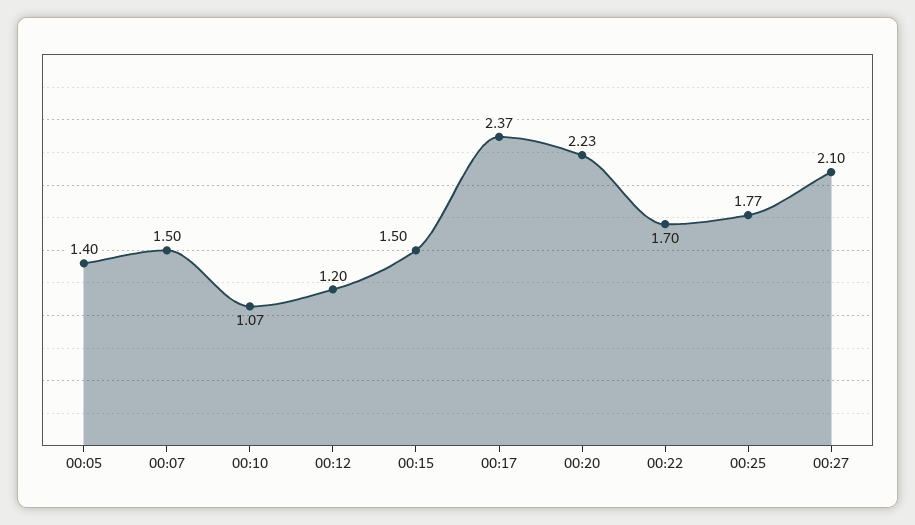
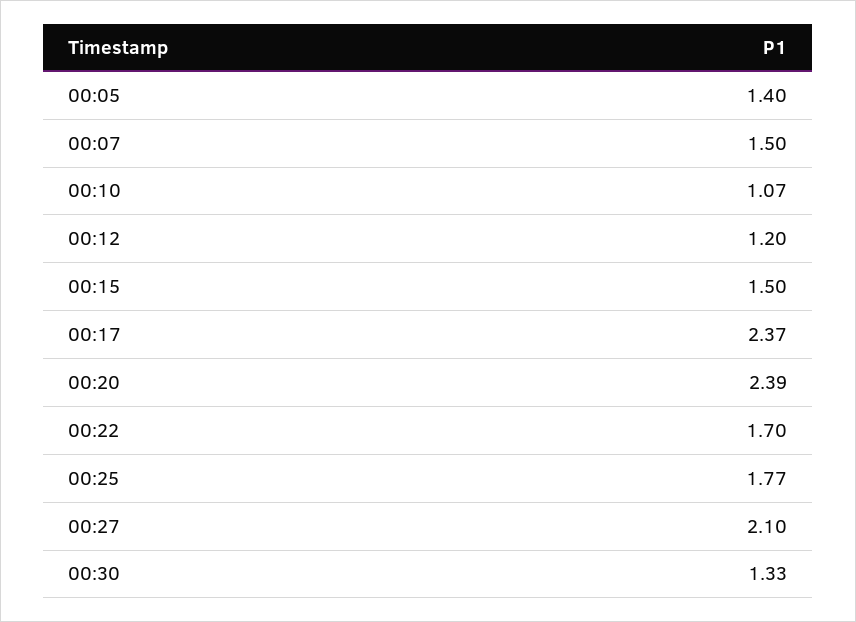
00:20: 2.23 -> 2.39
00:30: none -> 1.33

